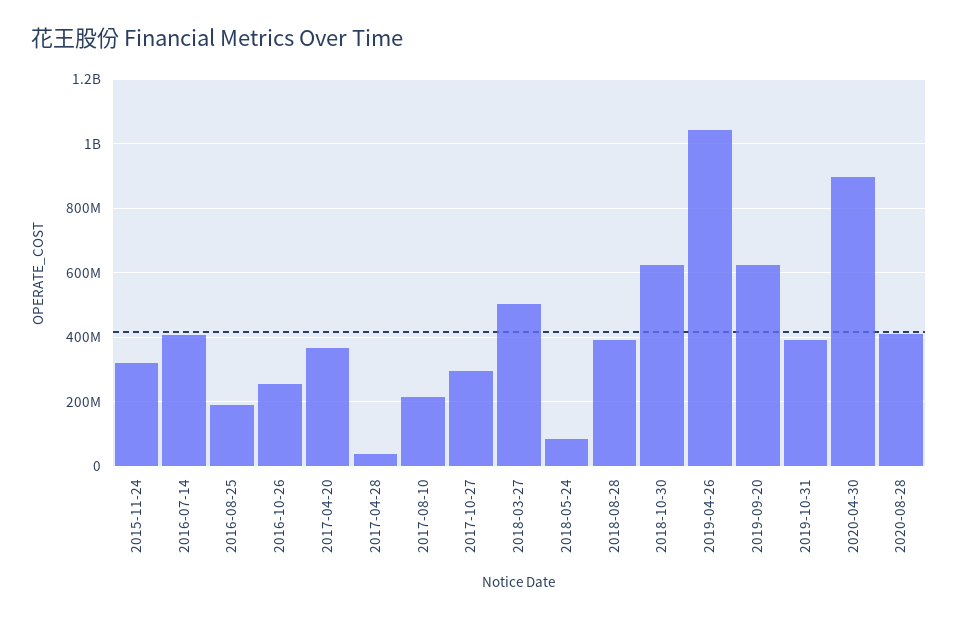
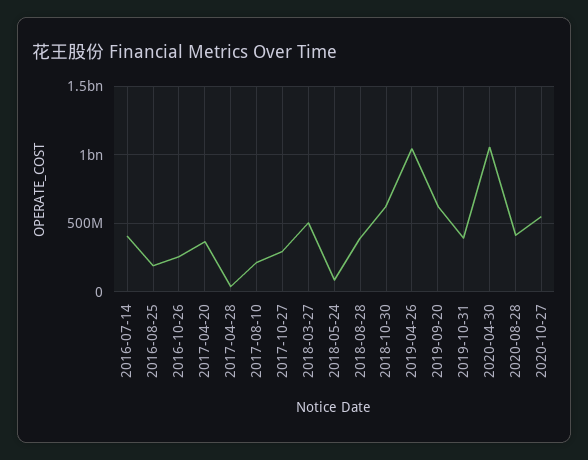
2015-11-24: 320000000 -> none
2020-04-30: 900000000 -> 1050000000
2020-10-27: none -> 550000000

